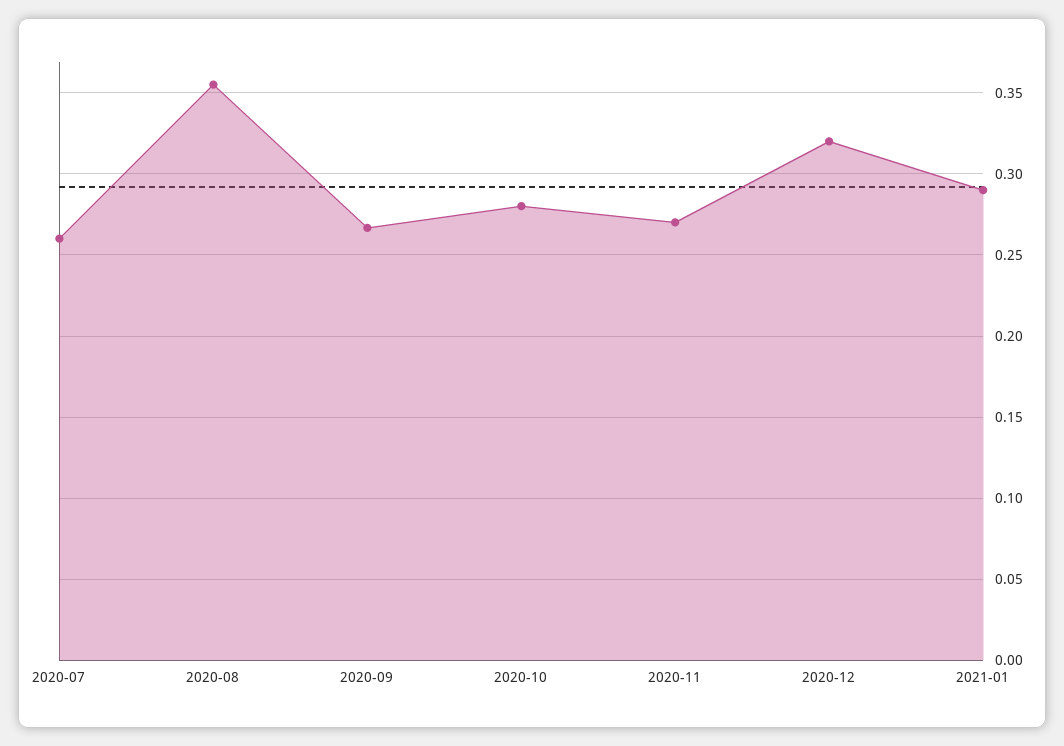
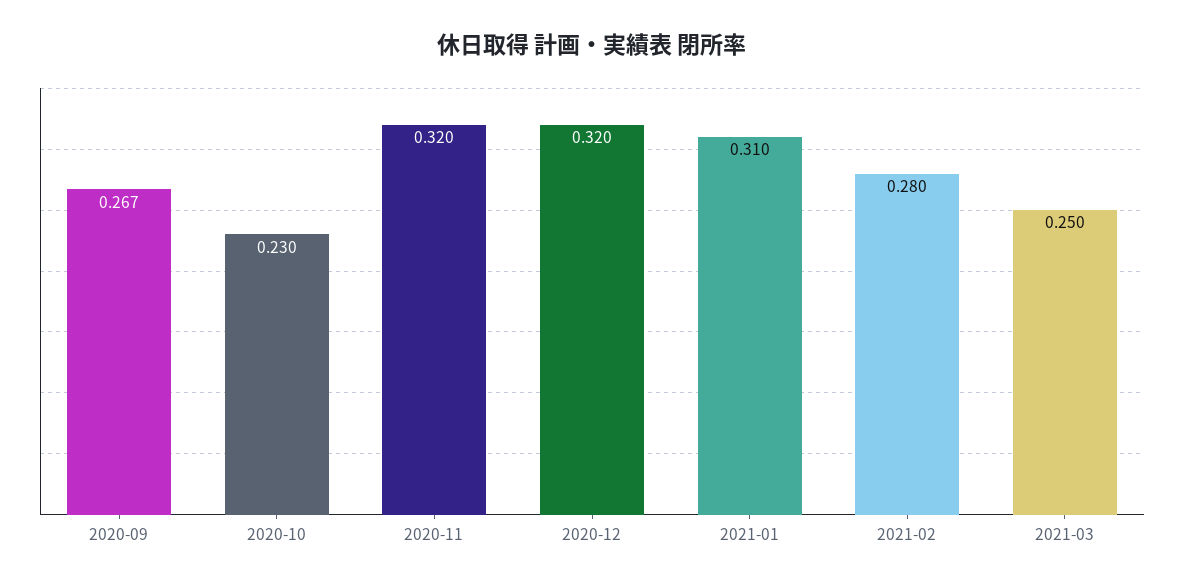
2020-07: 0.26 -> none
2020-08: 0.355 -> none
2020-10: 0.28 -> 0.23
2020-11: 0.27 -> 0.32
2021-01: 0.29 -> 0.31
2021-02: none -> 0.28
2021-03: none -> 0.25

